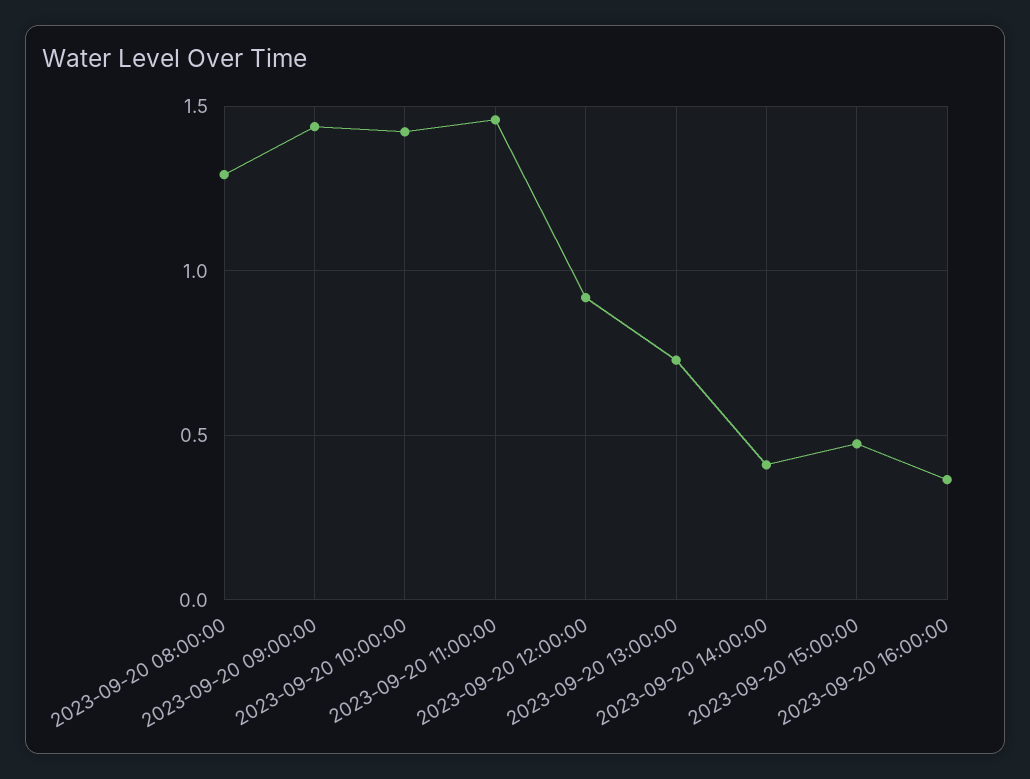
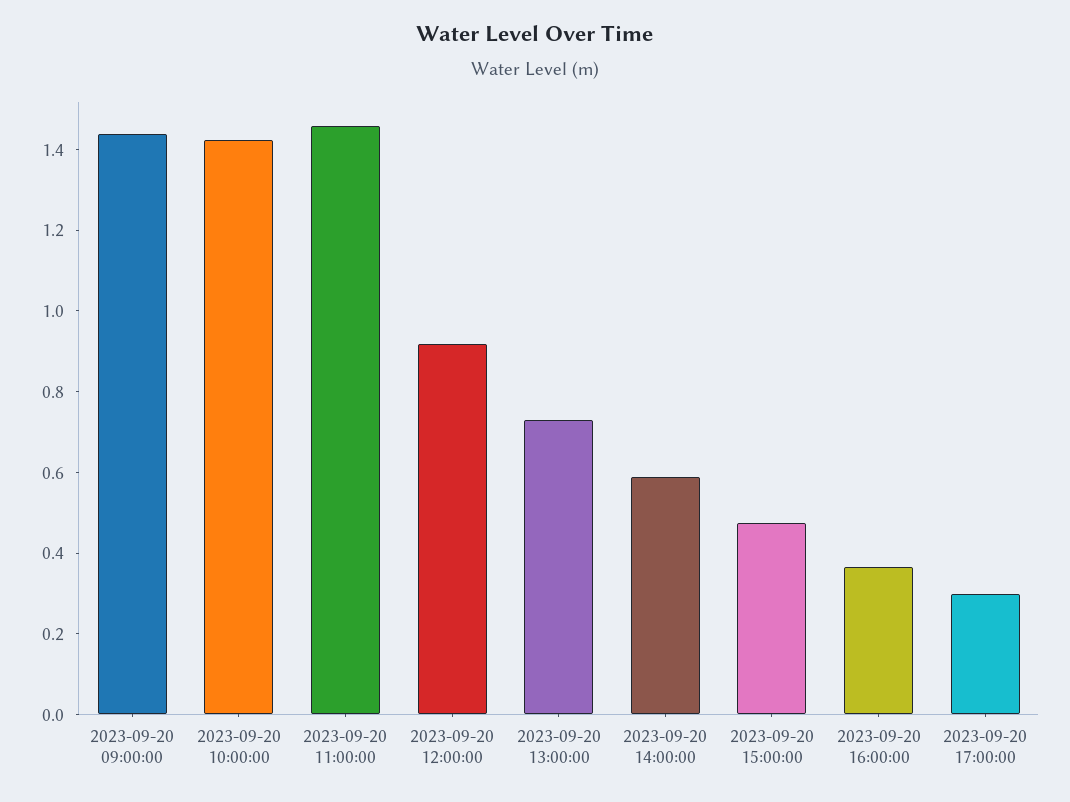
2023-09-20 08:00:00: 1.3 -> none
2023-09-20 14:00:00: 0.4 -> 0.6
2023-09-20 17:00:00: none -> 0.3

